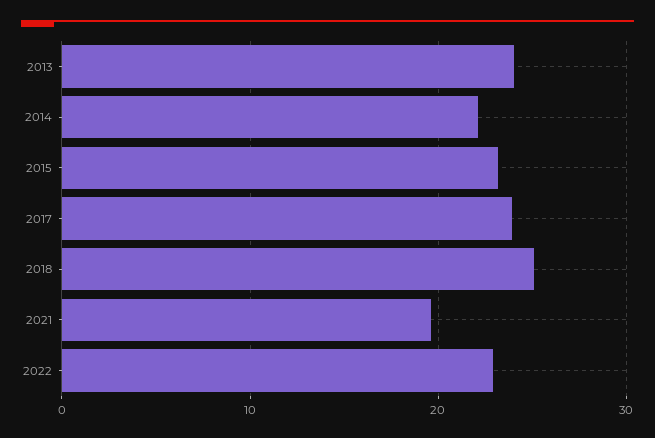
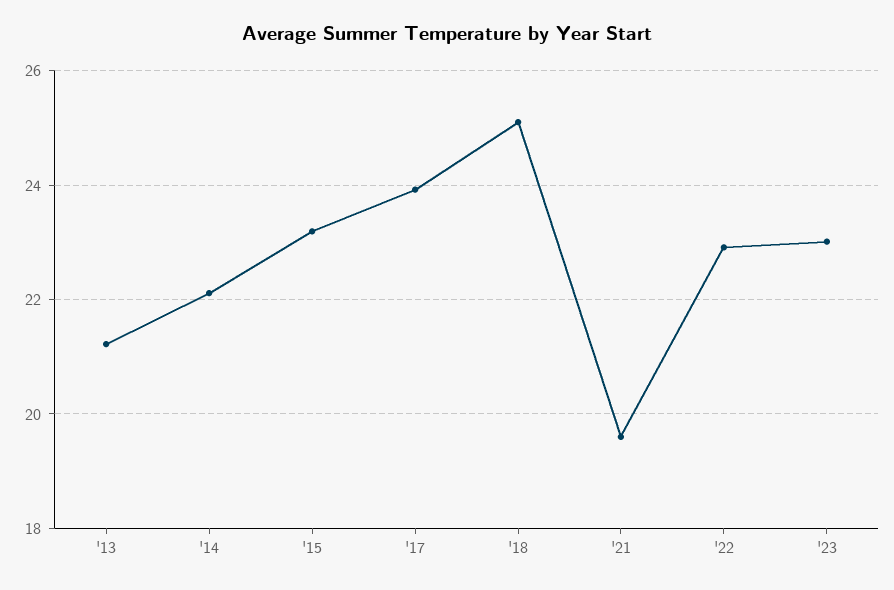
2013: 24 -> 21.2
'23: none -> 23

